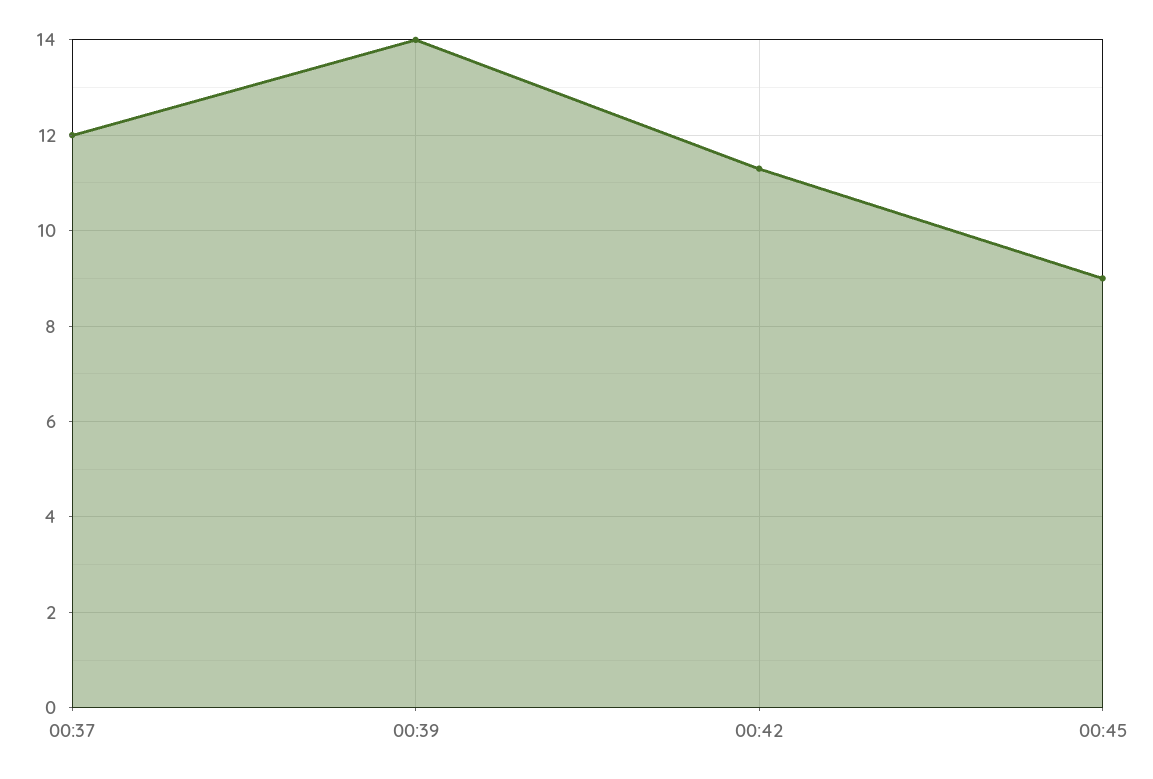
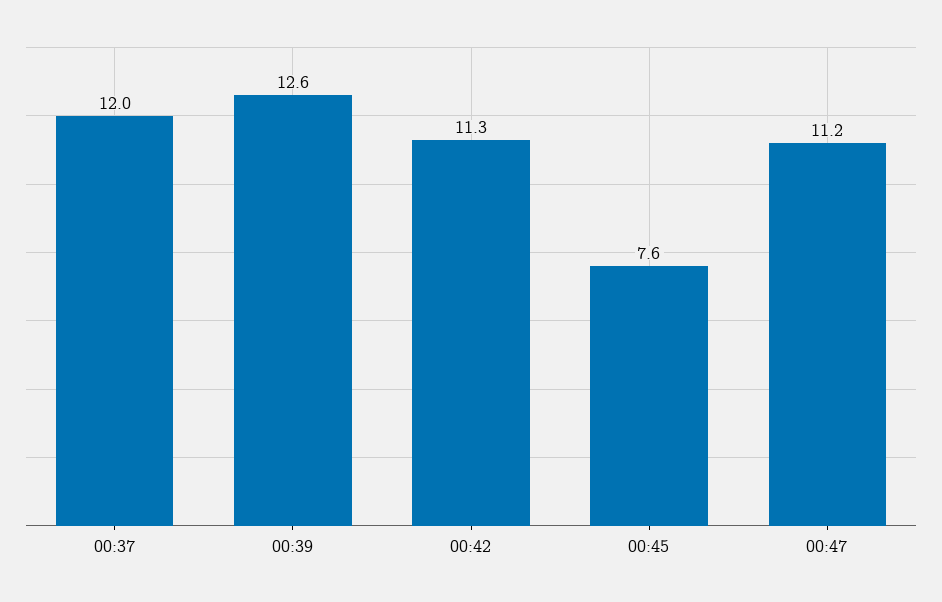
00:39: 14 -> 12.6
00:45: 9 -> 7.6
00:47: none -> 11.2

